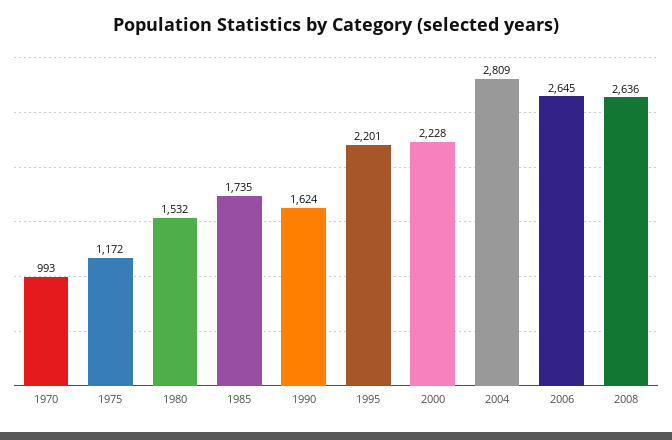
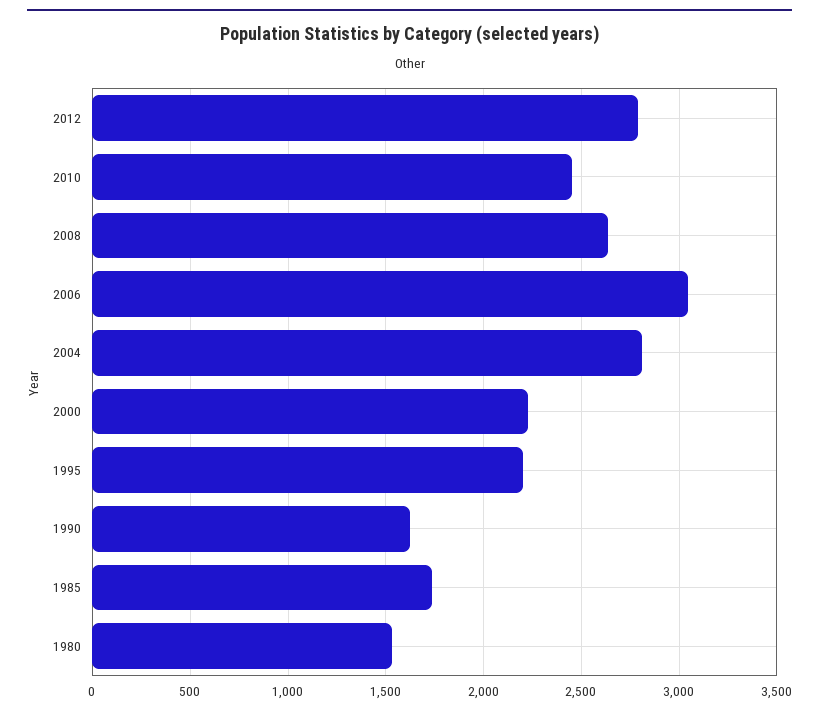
1970: 993 -> none
1975: 1172 -> none
2006: 2645 -> 3050
2012: none -> 2800
2010: none -> 2450

